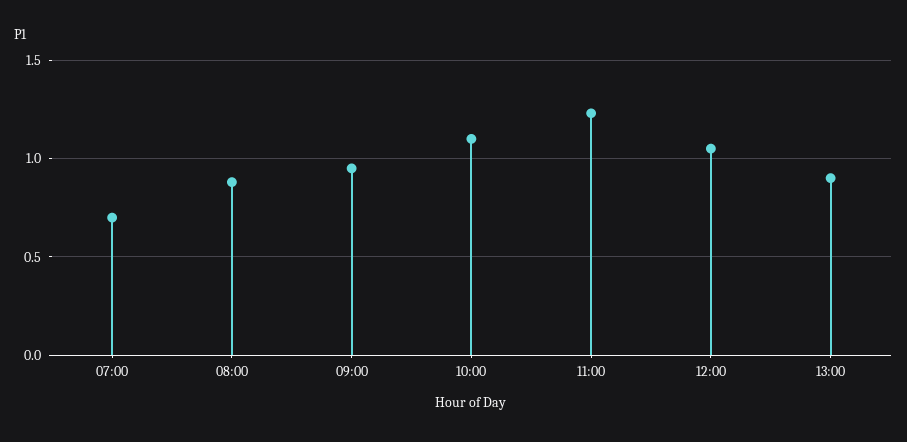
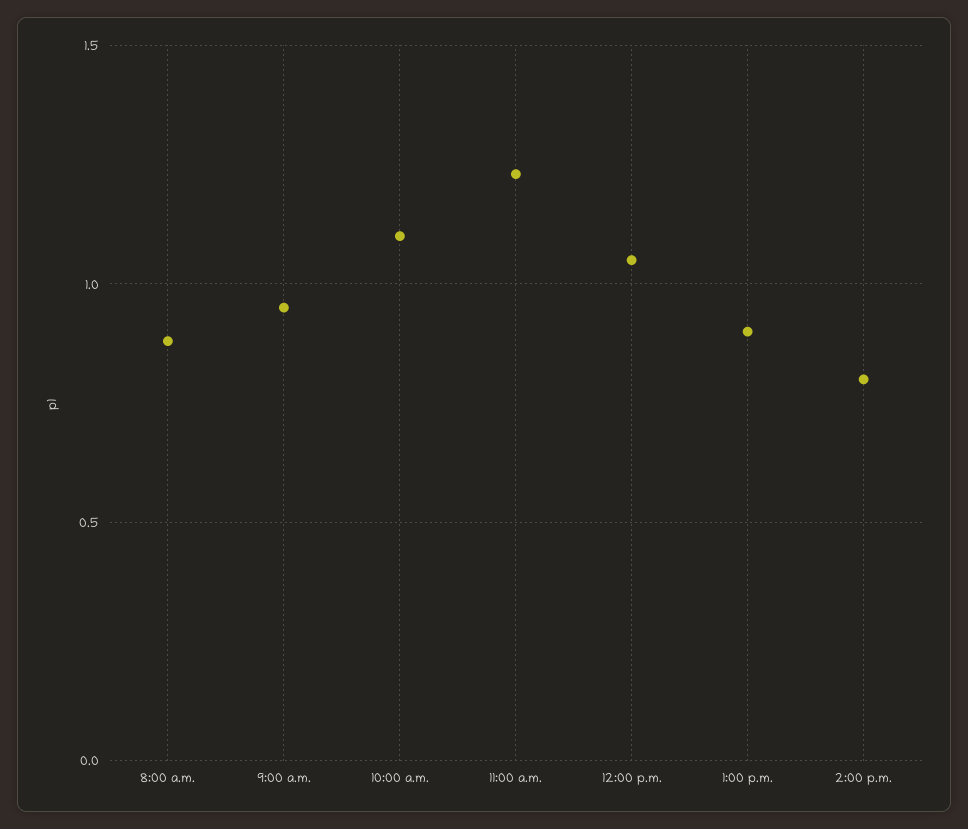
07:00: 0.7 -> none
2:00 p.m.: none -> 0.8

